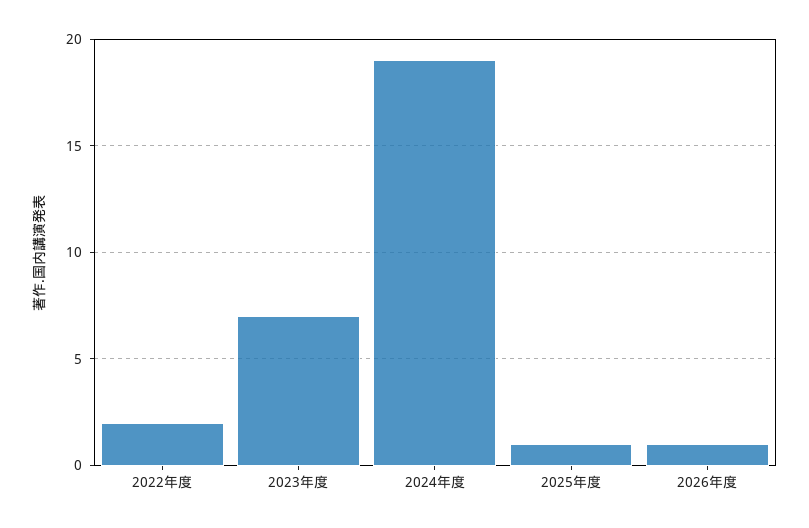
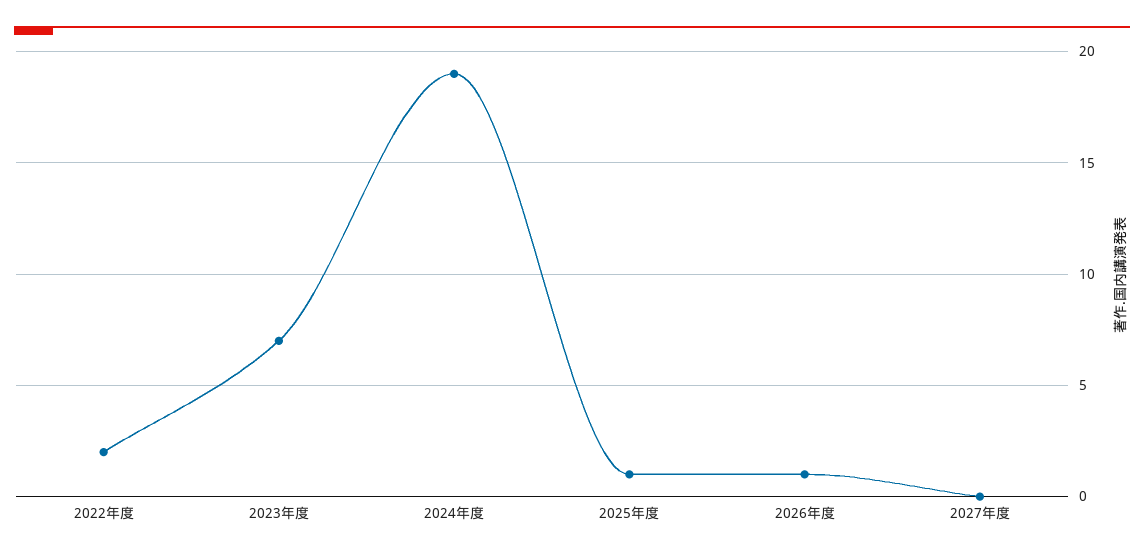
2027年度: none -> 0

